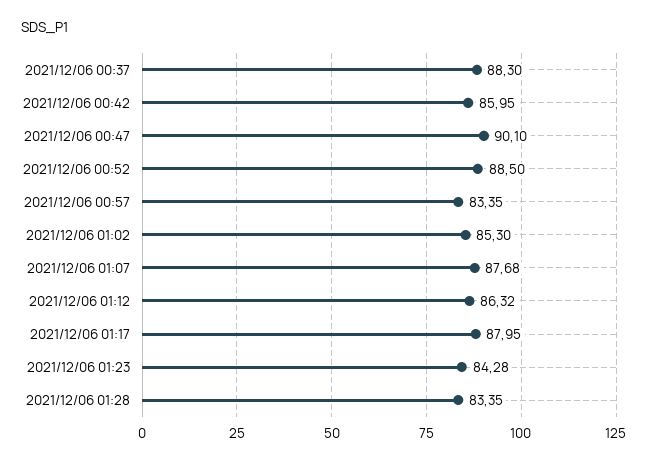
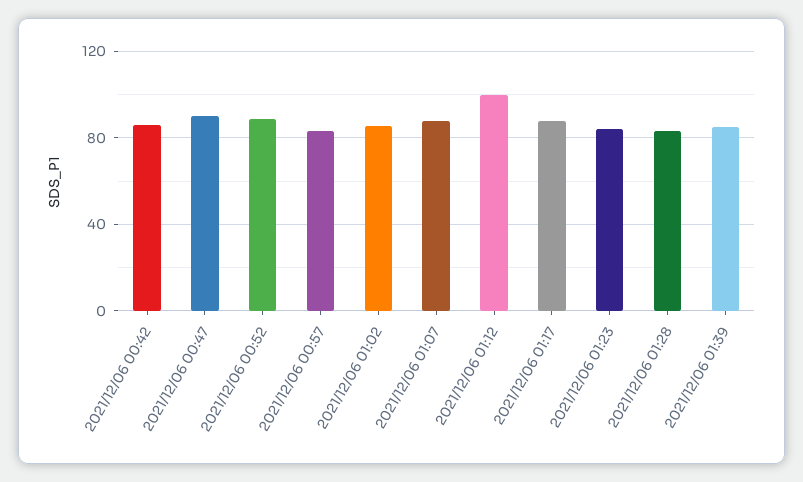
2021/12/06 00:37: 88.3 -> none
2021/12/06 01:12: 86.32 -> 100
2021/12/06 01:39: none -> 85

